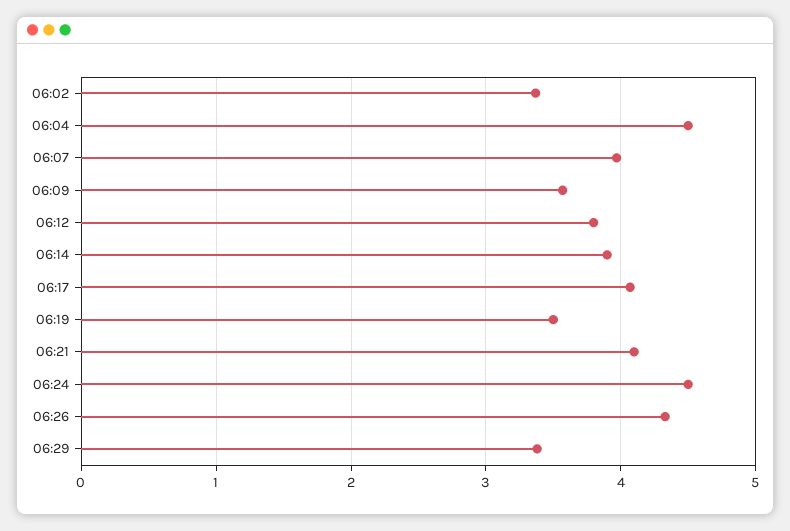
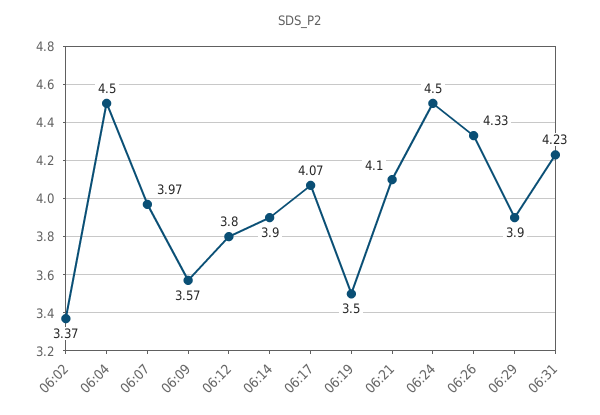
06:29: 3.4 -> 3.9
06:31: none -> 4.23

